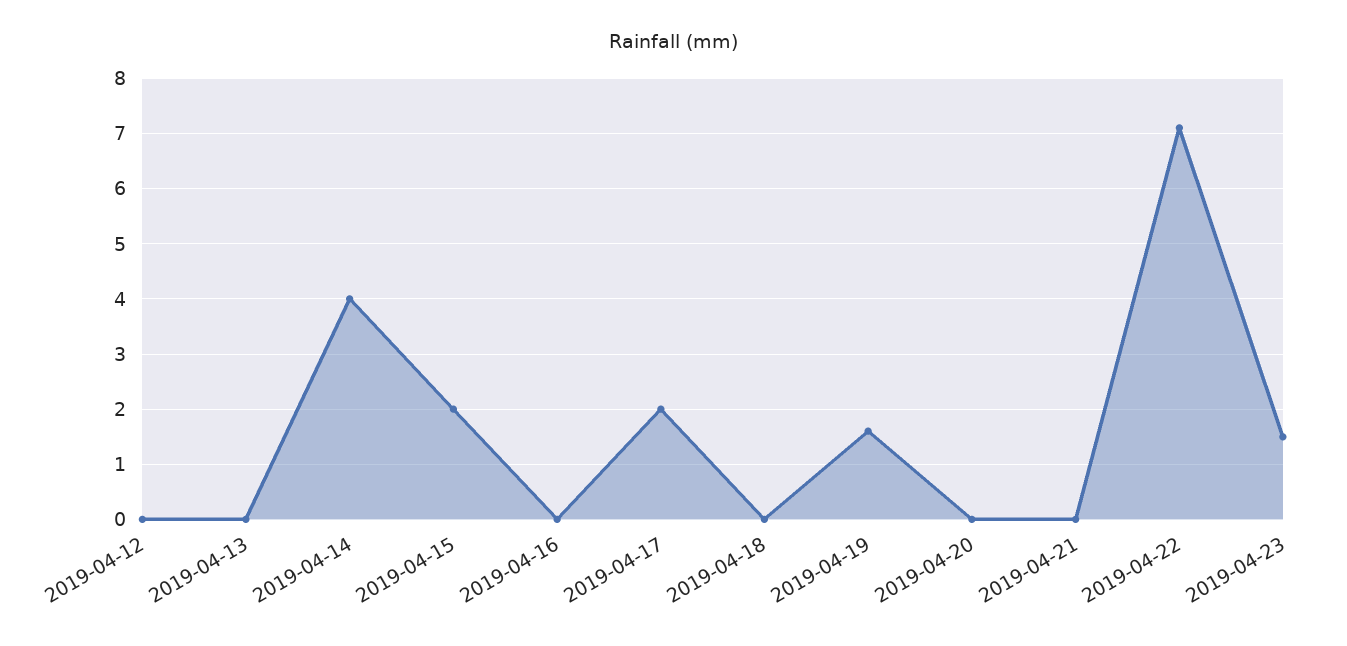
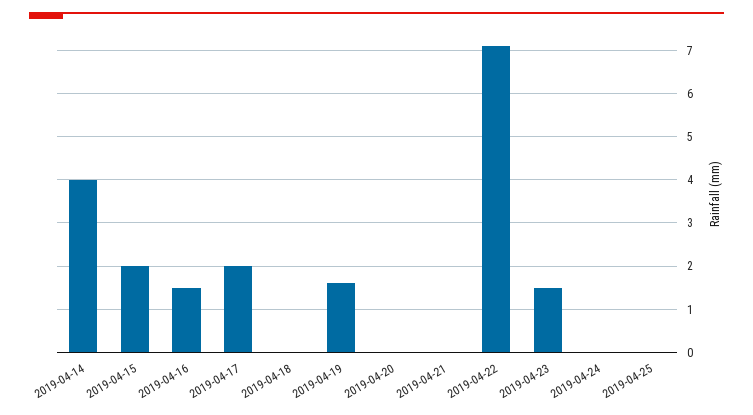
2019-04-12: 0 -> none
2019-04-13: 0 -> none
2019-04-16: 0 -> 1.5
2019-04-24: none -> 0
2019-04-25: none -> 0

